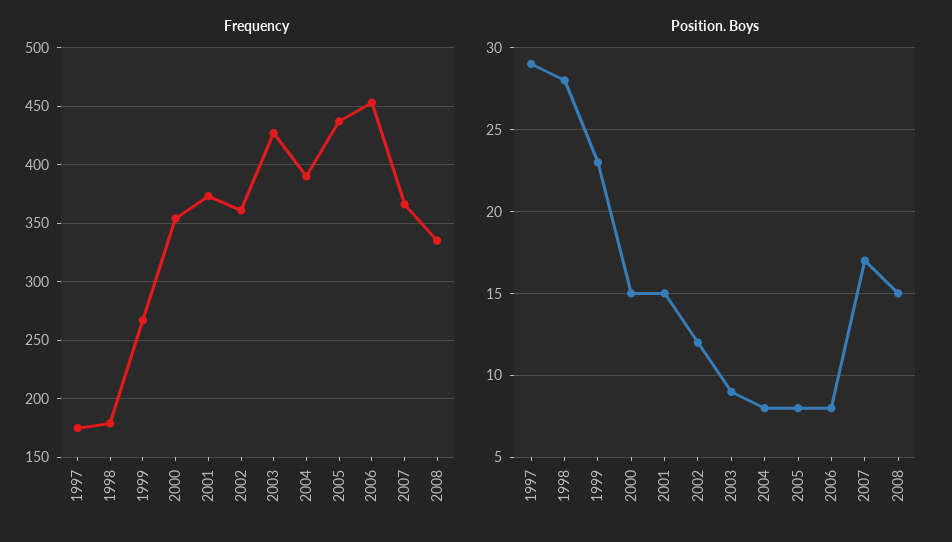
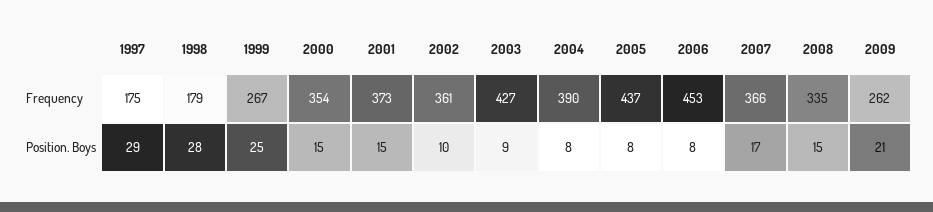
Position. Boys, 1999: 23 -> 25
Position. Boys, 2002: 12 -> 10
Frequency, 2009: none -> 262
Position. Boys, 2009: none -> 21

